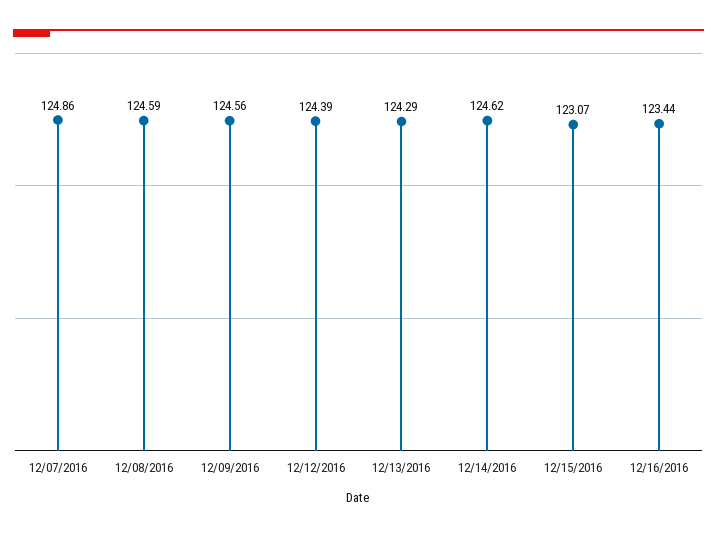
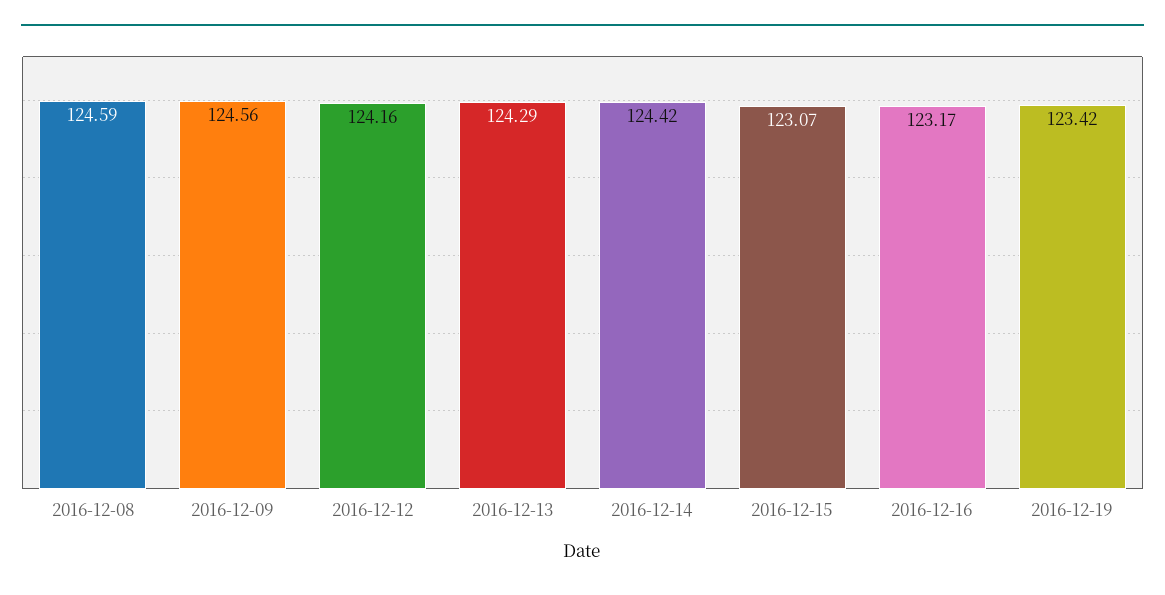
12/07/2016: 124.86 -> none
12/12/2016: 124.39 -> 124.16
12/14/2016: 124.62 -> 124.42
12/16/2016: 123.44 -> 123.17
2016-12-19: none -> 123.42

